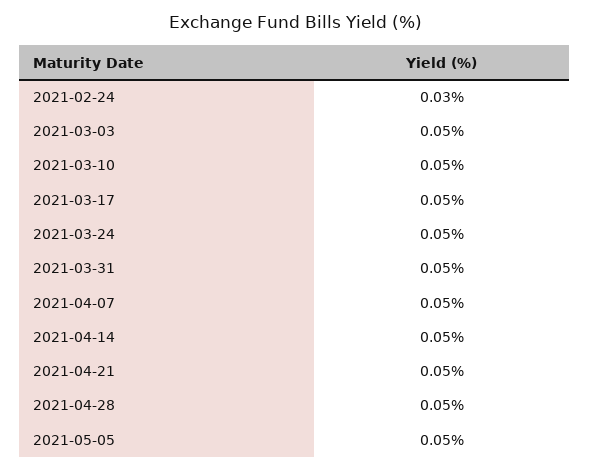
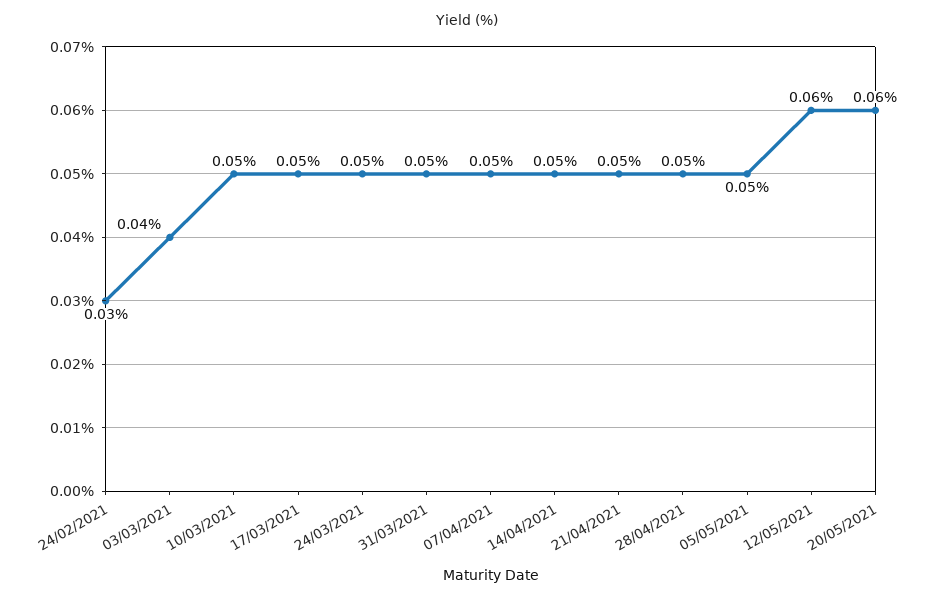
2021-03-03: 0.05 -> 0.04
12/05/2021: none -> 0.06
20/05/2021: none -> 0.06

